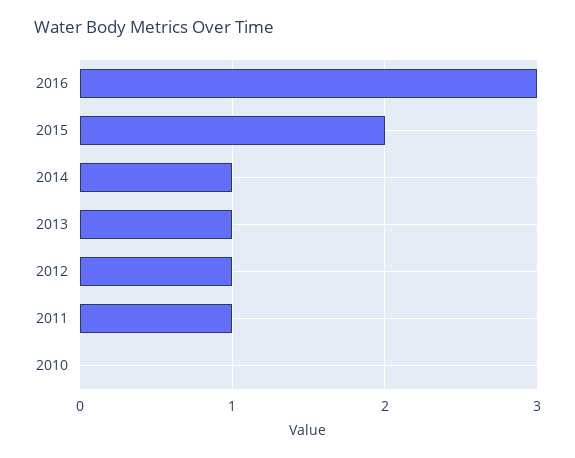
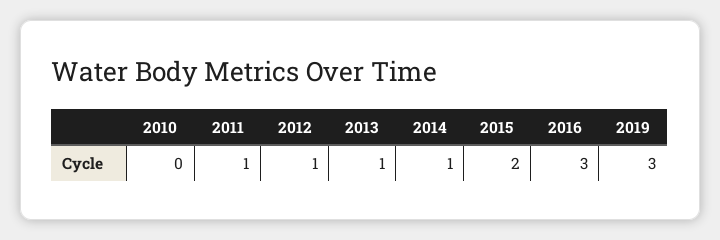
2019: none -> 3

